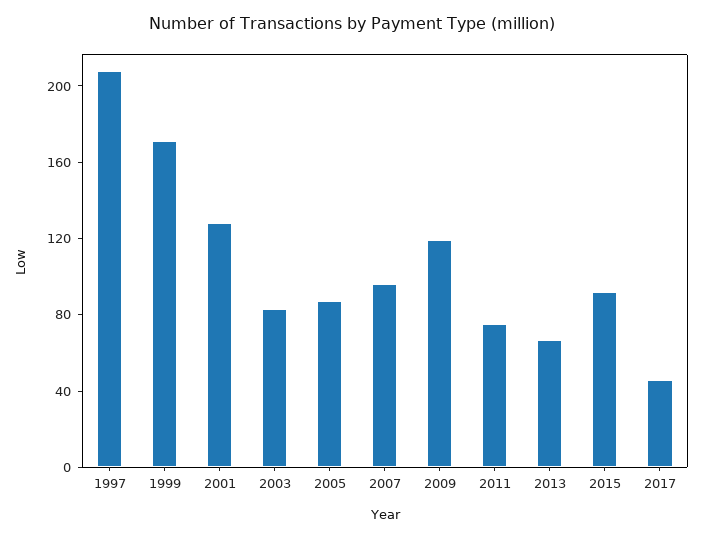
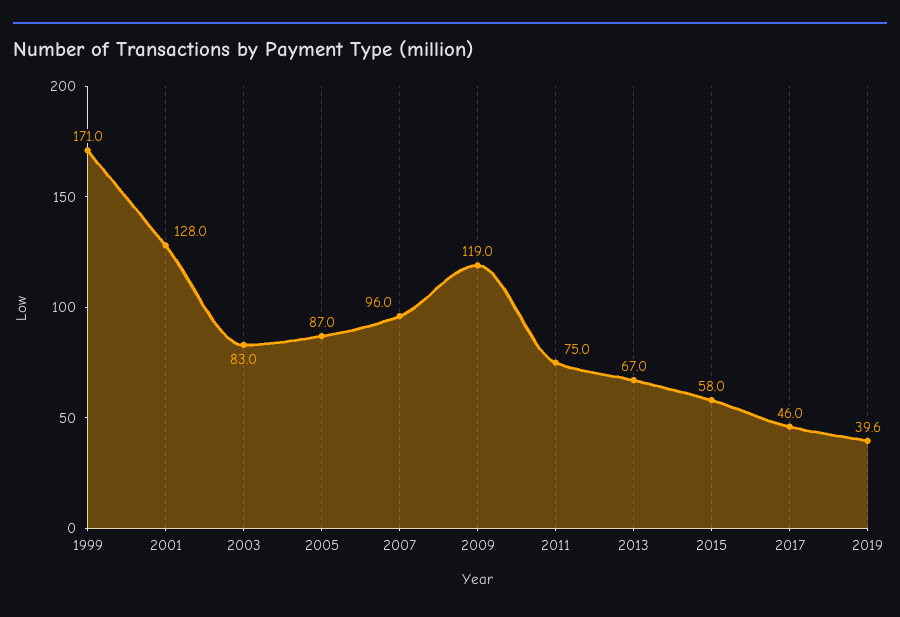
1997: 210 -> none
2015: 90 -> 58
2019: none -> 39.6

